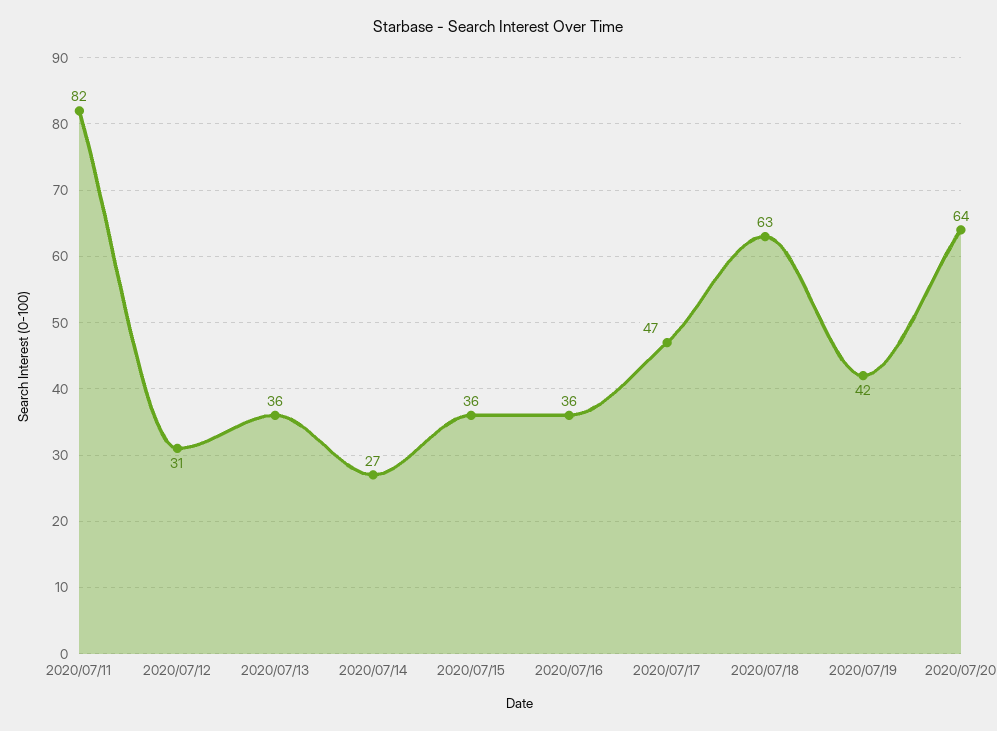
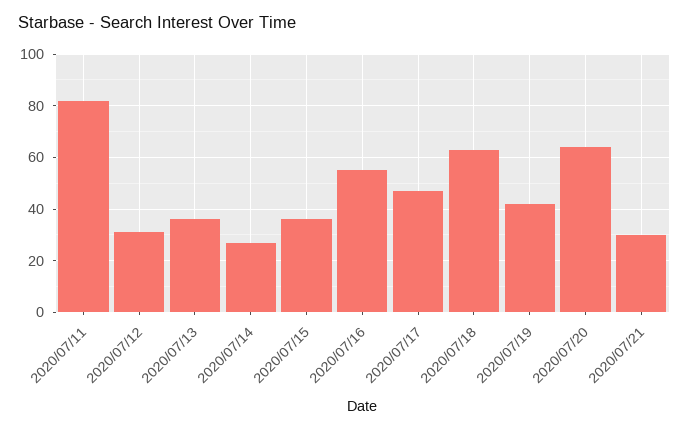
2020/07/16: 36 -> 55
2020/07/21: none -> 30

